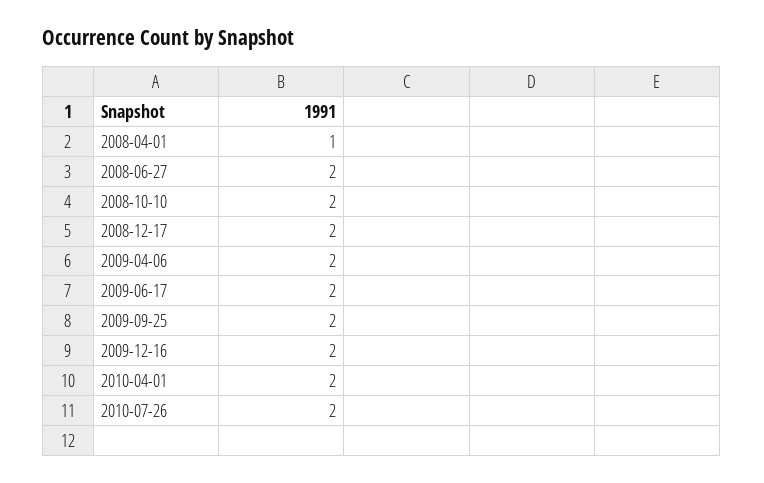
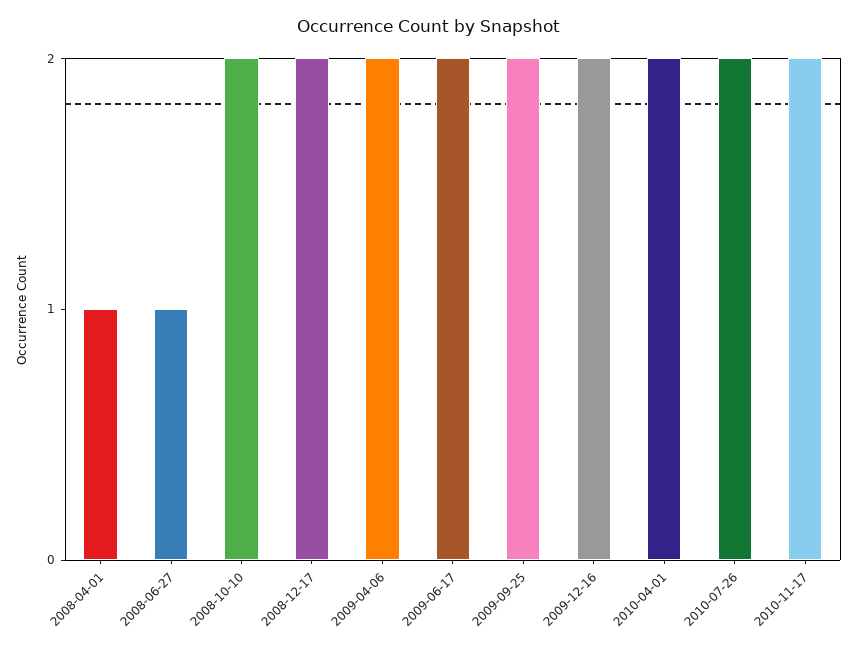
2008-06-27: 2 -> 1
2010-11-17: none -> 2

